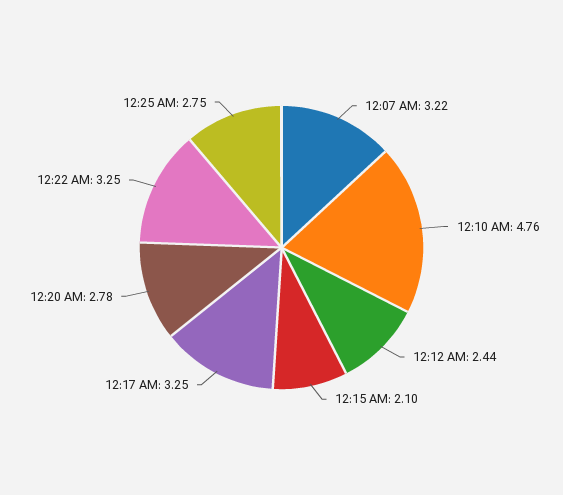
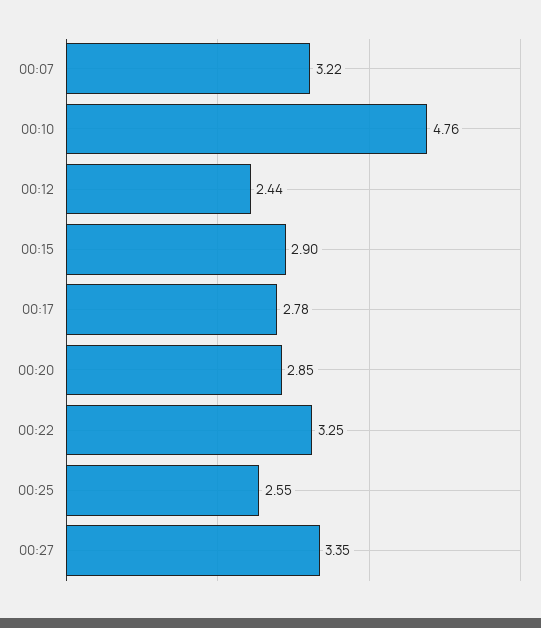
12:15 AM: 2.1 -> 2.9
12:17 AM: 3.25 -> 2.78
12:20 AM: 2.78 -> 2.85
12:25 AM: 2.75 -> 2.55
00:27: none -> 3.35

